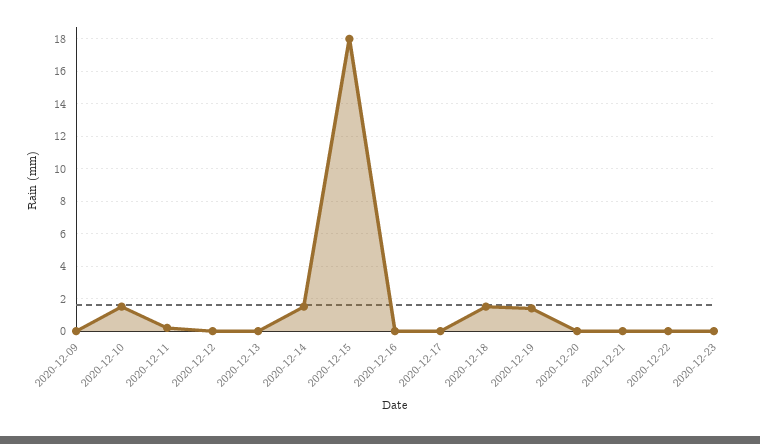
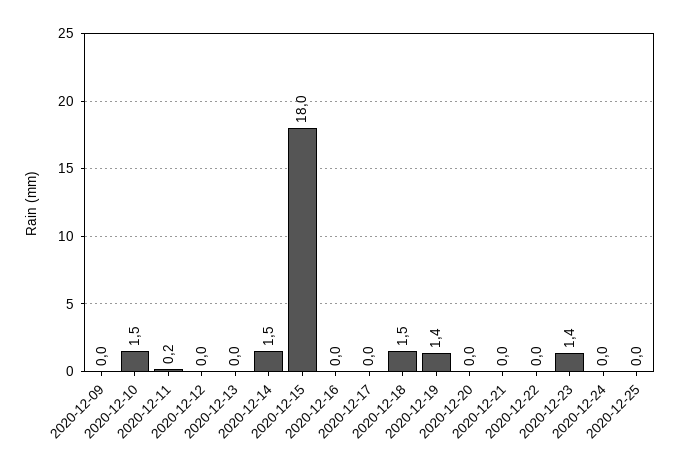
2020-12-23: 0 -> 1.4
2020-12-24: none -> 0
2020-12-25: none -> 0

